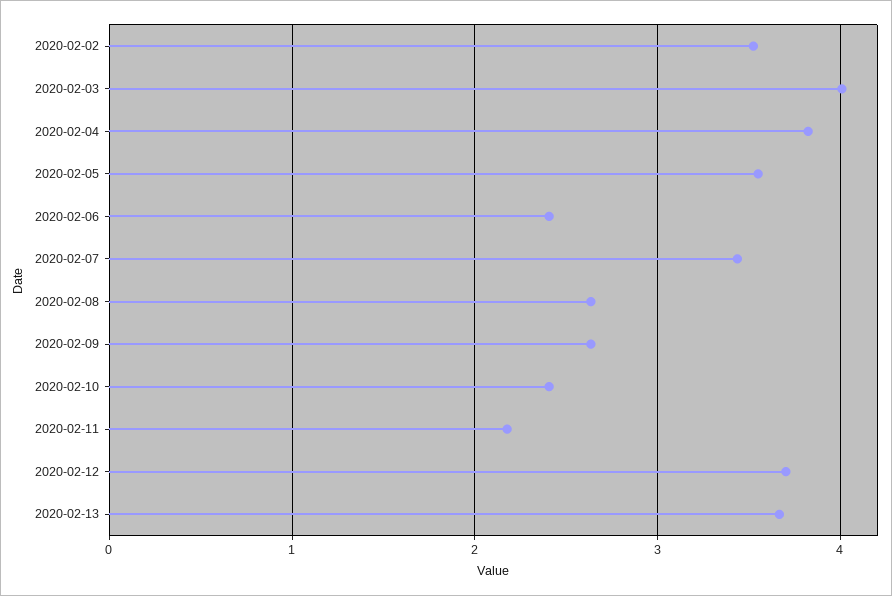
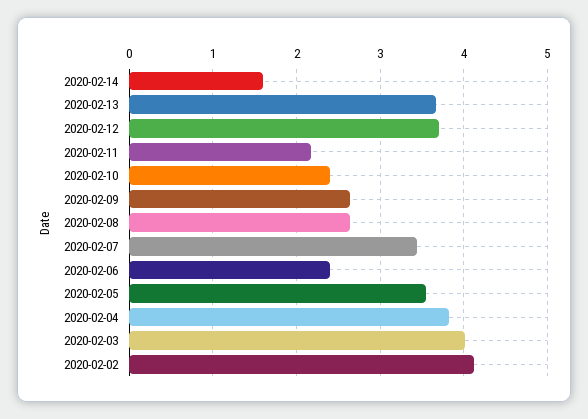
2020-02-02: 3.5 -> 4.1
2020-02-14: none -> 1.6

